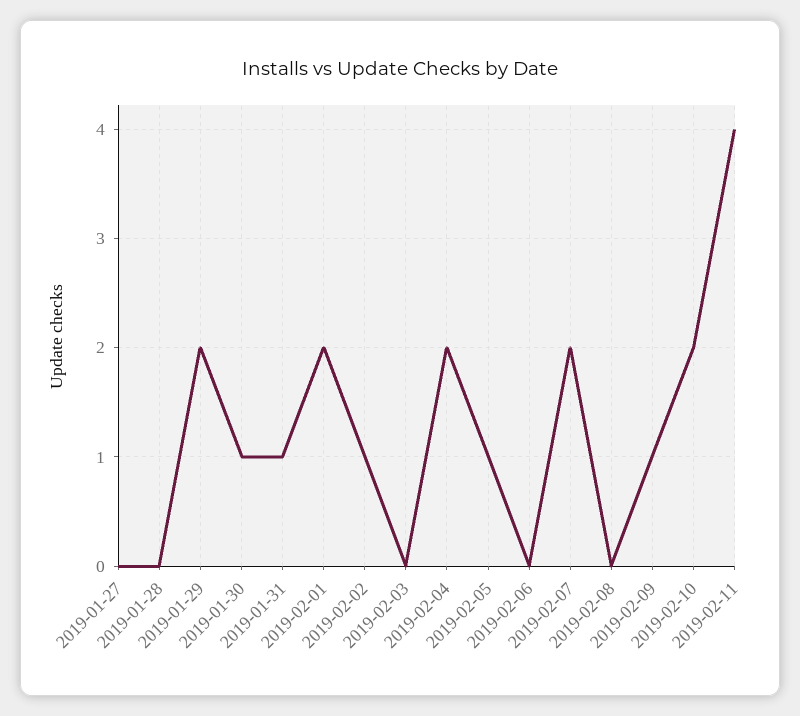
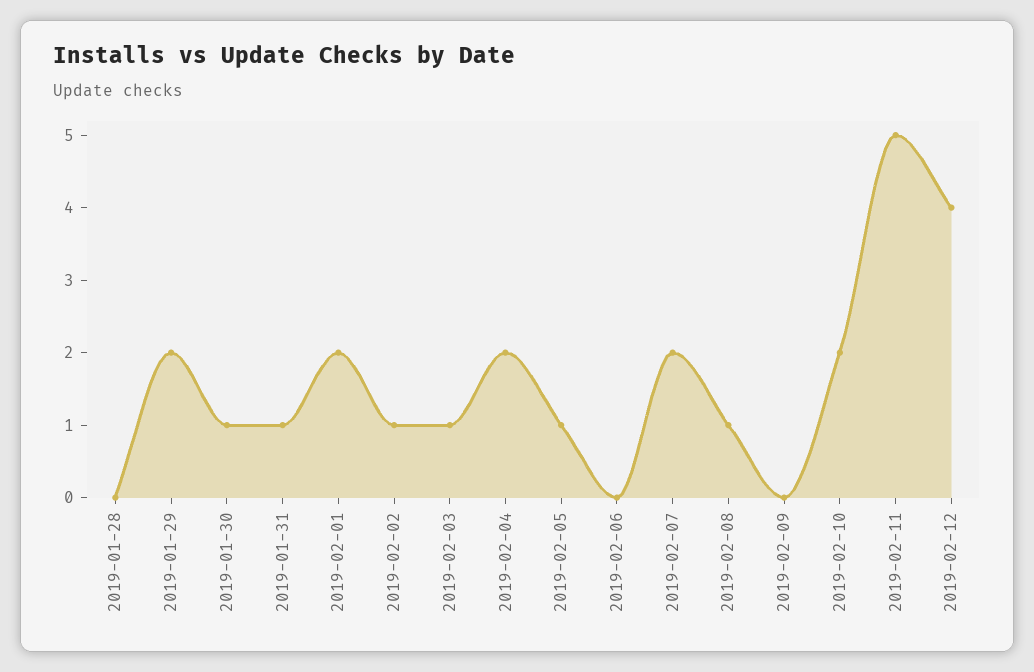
2019-01-27: 0 -> none
2019-02-03: 0 -> 1
2019-02-08: 0 -> 1
2019-02-09: 1 -> 0
2019-02-11: 4 -> 5
2019-02-12: none -> 4

